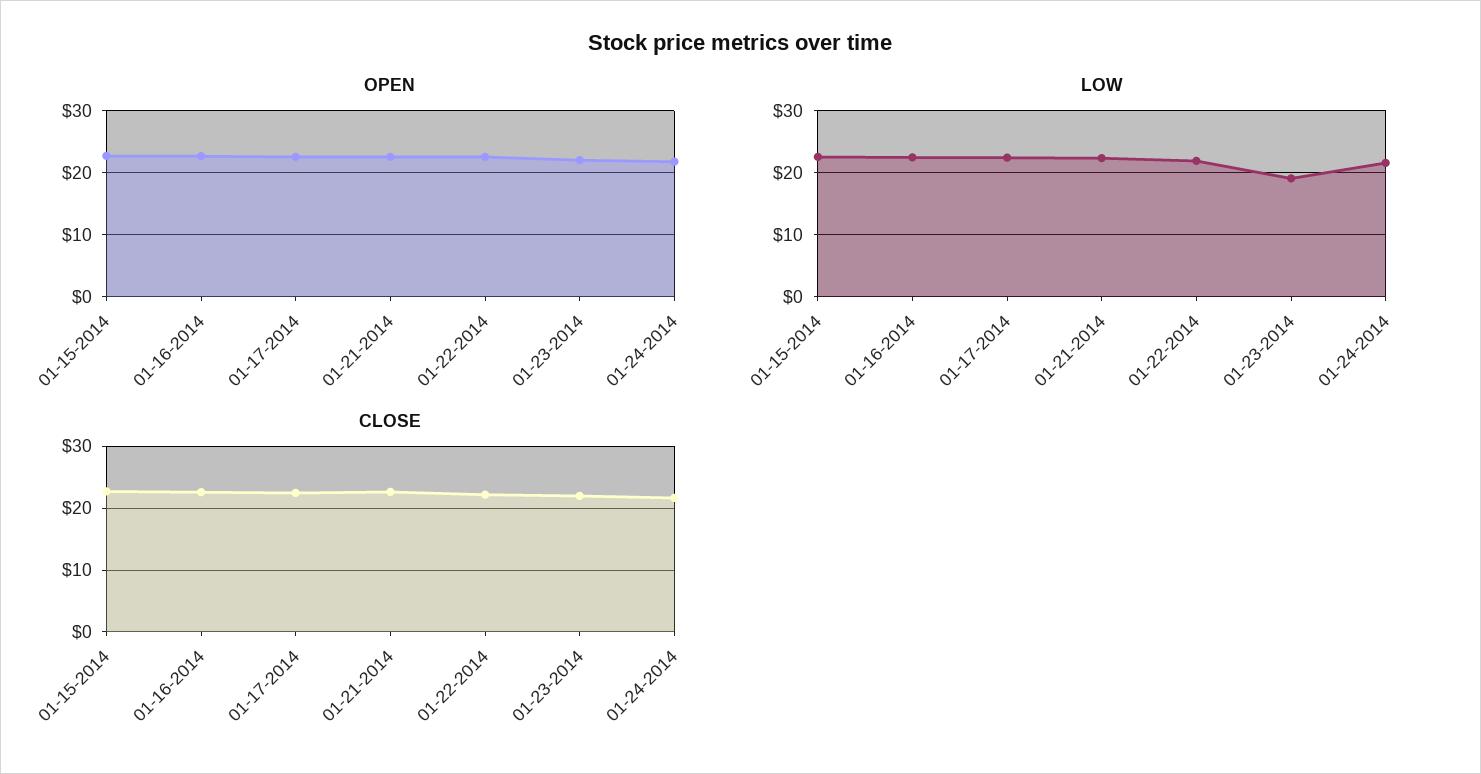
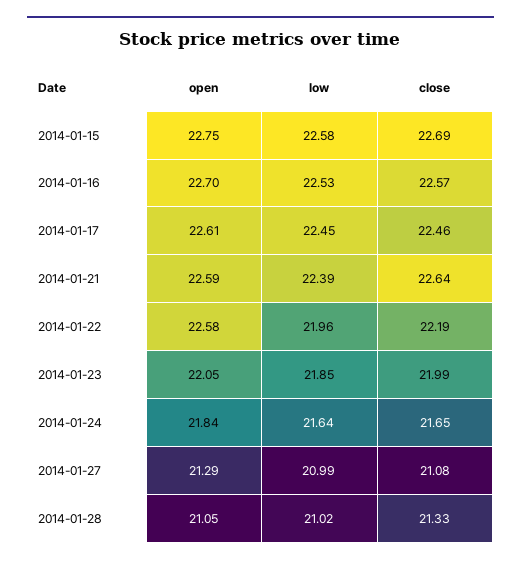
LOW, 01-23-2014: 19 -> 21.85
OPEN, 2014-01-27: none -> 21.29
LOW, 2014-01-27: none -> 20.99
CLOSE, 2014-01-27: none -> 21.08
OPEN, 2014-01-28: none -> 21.05
LOW, 2014-01-28: none -> 21.02
CLOSE, 2014-01-28: none -> 21.33

